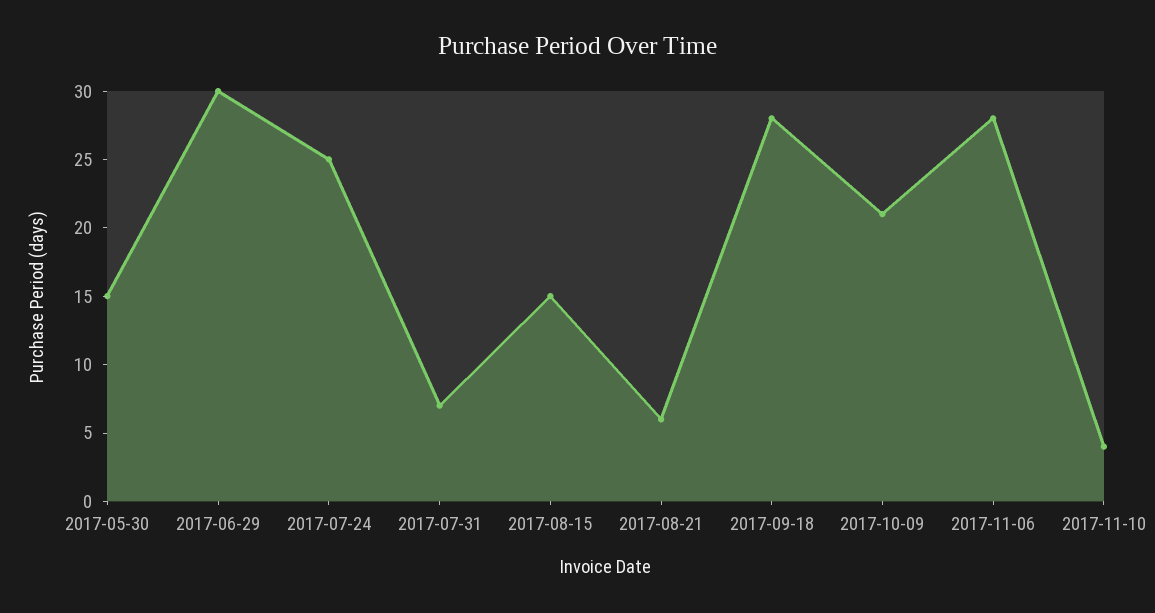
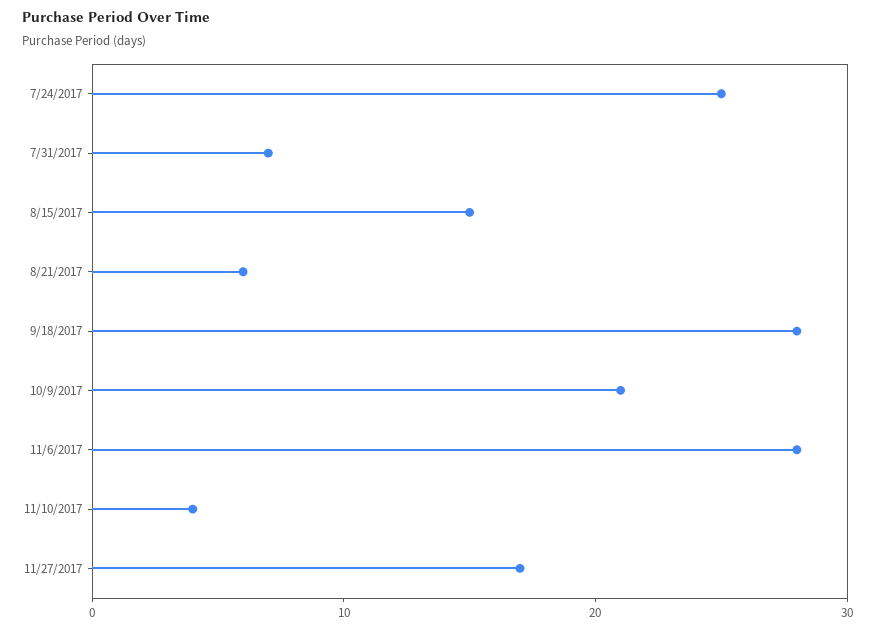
2017-05-30: 15 -> none
2017-06-29: 30 -> none
11/27/2017: none -> 17

